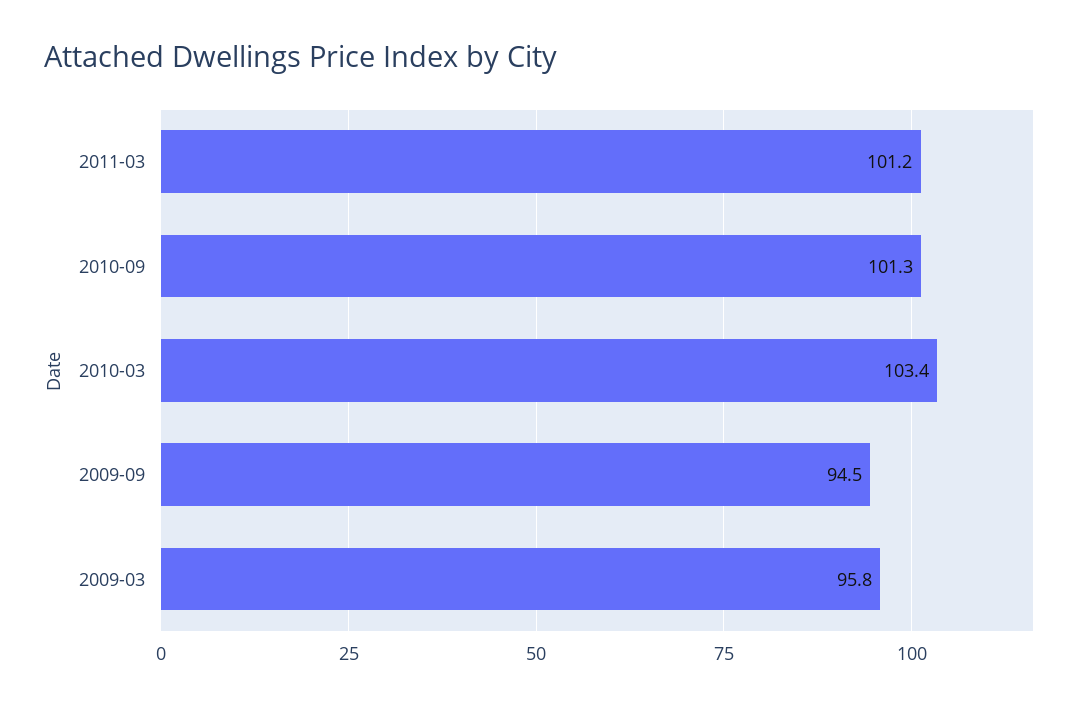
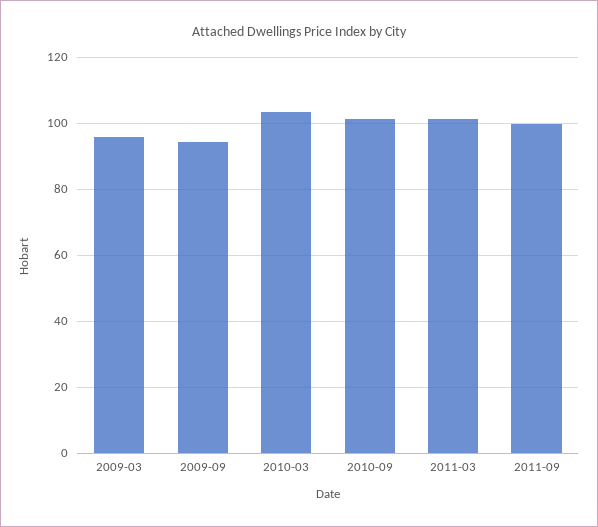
2011-09: none -> 100

